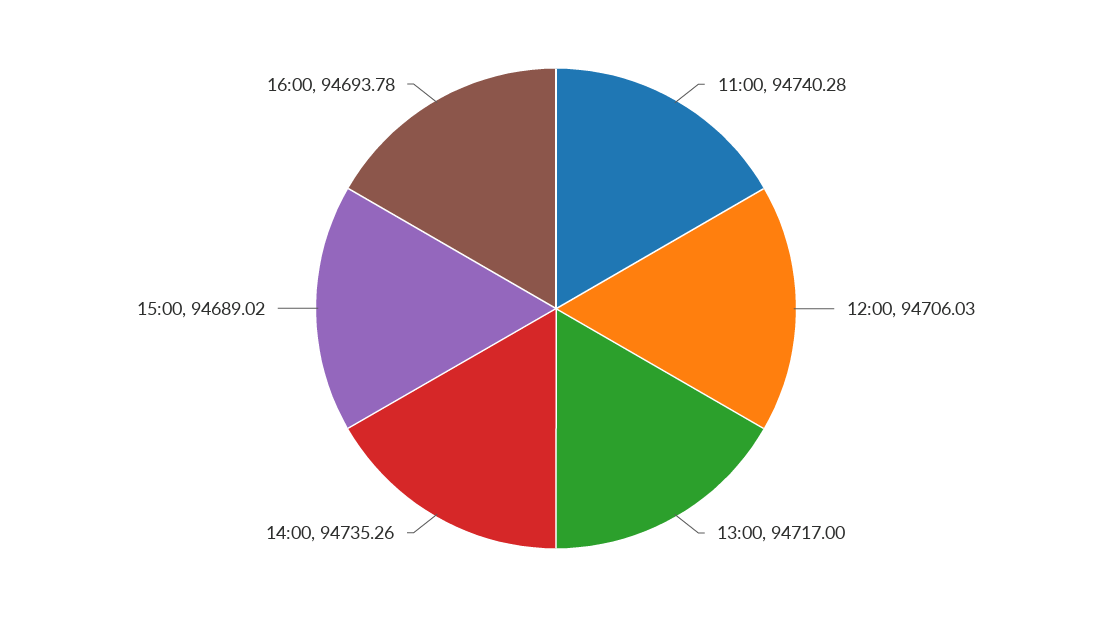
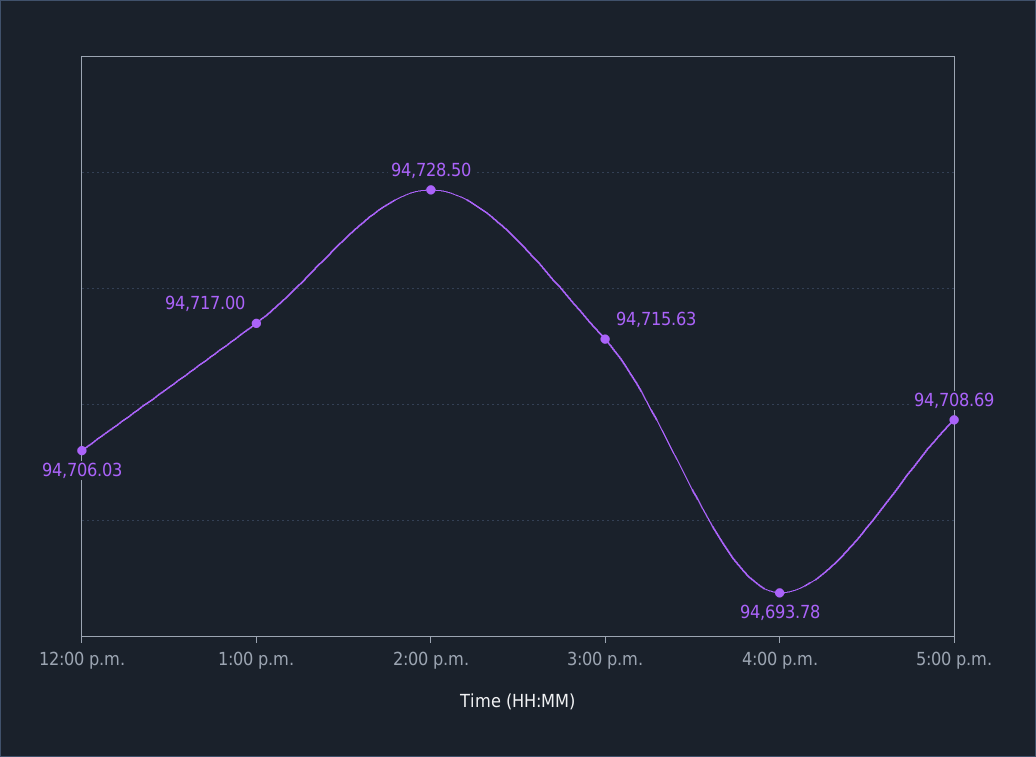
11:00: 94740.28 -> none
14:00: 94735.26 -> 94728.5
15:00: 94689.02 -> 94715.63
5:00 p.m.: none -> 94708.69

